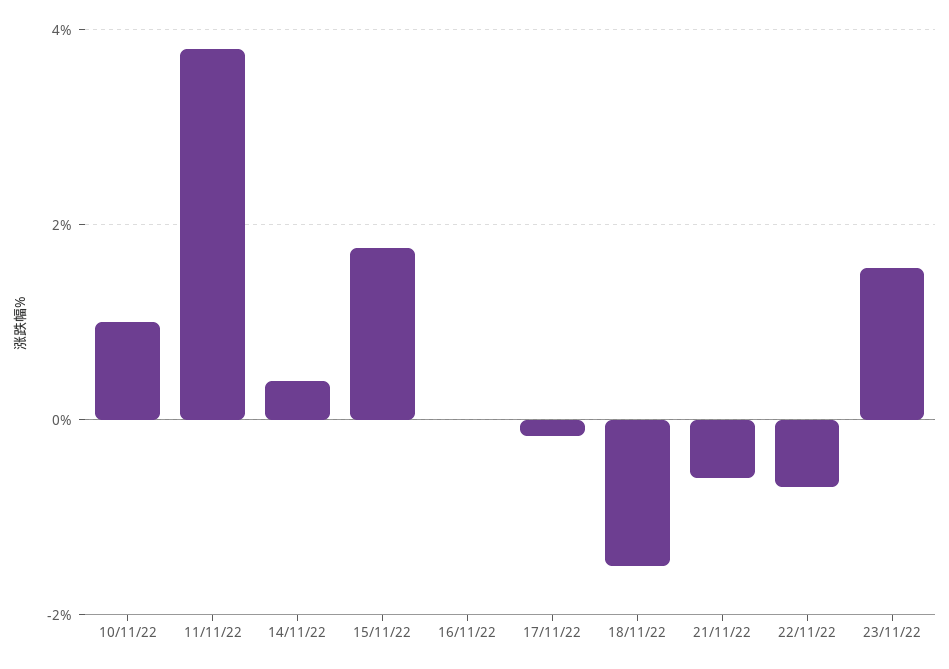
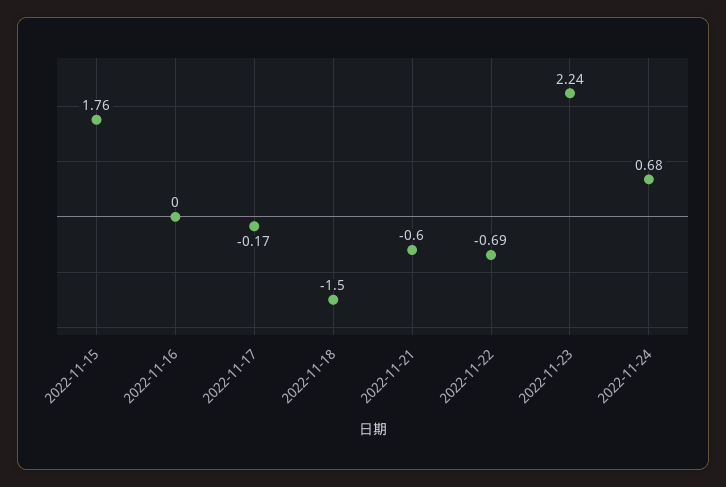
10/11/22: 1 -> none
11/11/22: 3.8 -> none
14/11/22: 0.4 -> none
23/11/22: 1.6 -> 2.24
2022-11-24: none -> 0.68

